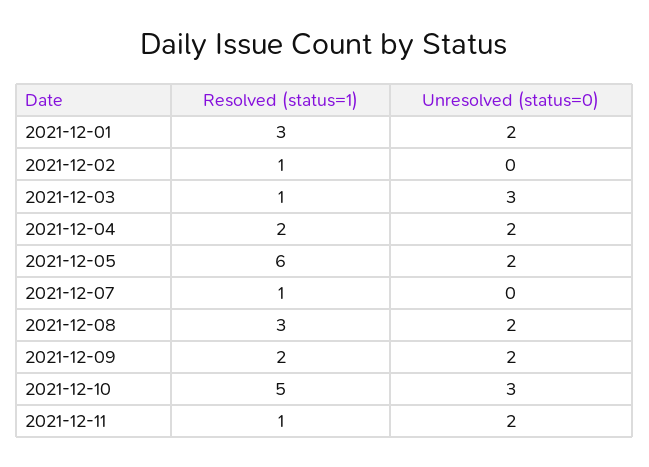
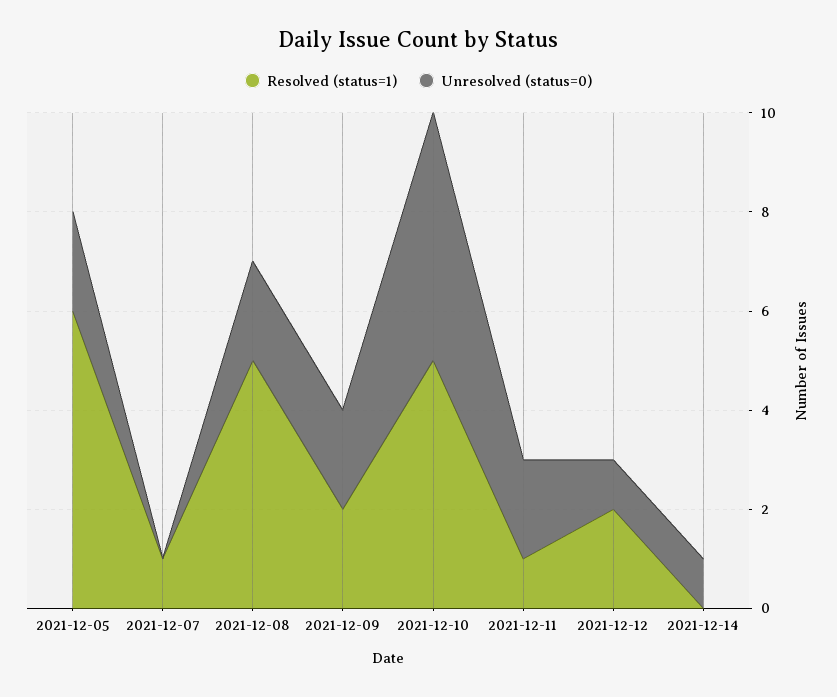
Resolved (status=1), 2021-12-01: 3 -> none
Unresolved (status=0), 2021-12-01: 2 -> none
Resolved (status=1), 2021-12-02: 1 -> none
Unresolved (status=0), 2021-12-02: 0 -> none
Resolved (status=1), 2021-12-03: 1 -> none
Unresolved (status=0), 2021-12-03: 3 -> none
Resolved (status=1), 2021-12-04: 2 -> none
Unresolved (status=0), 2021-12-04: 2 -> none
Resolved (status=1), 2021-12-08: 3 -> 5
Unresolved (status=0), 2021-12-10: 3 -> 5
Resolved (status=1), 2021-12-12: none -> 2
Unresolved (status=0), 2021-12-12: none -> 1
Resolved (status=1), 2021-12-14: none -> 0
Unresolved (status=0), 2021-12-14: none -> 1

